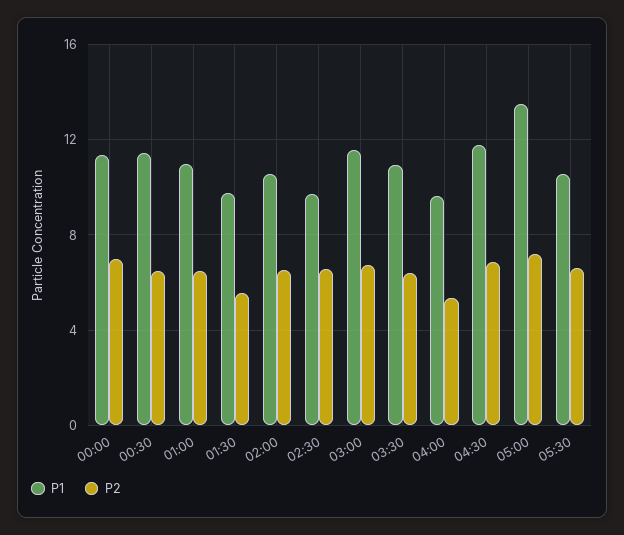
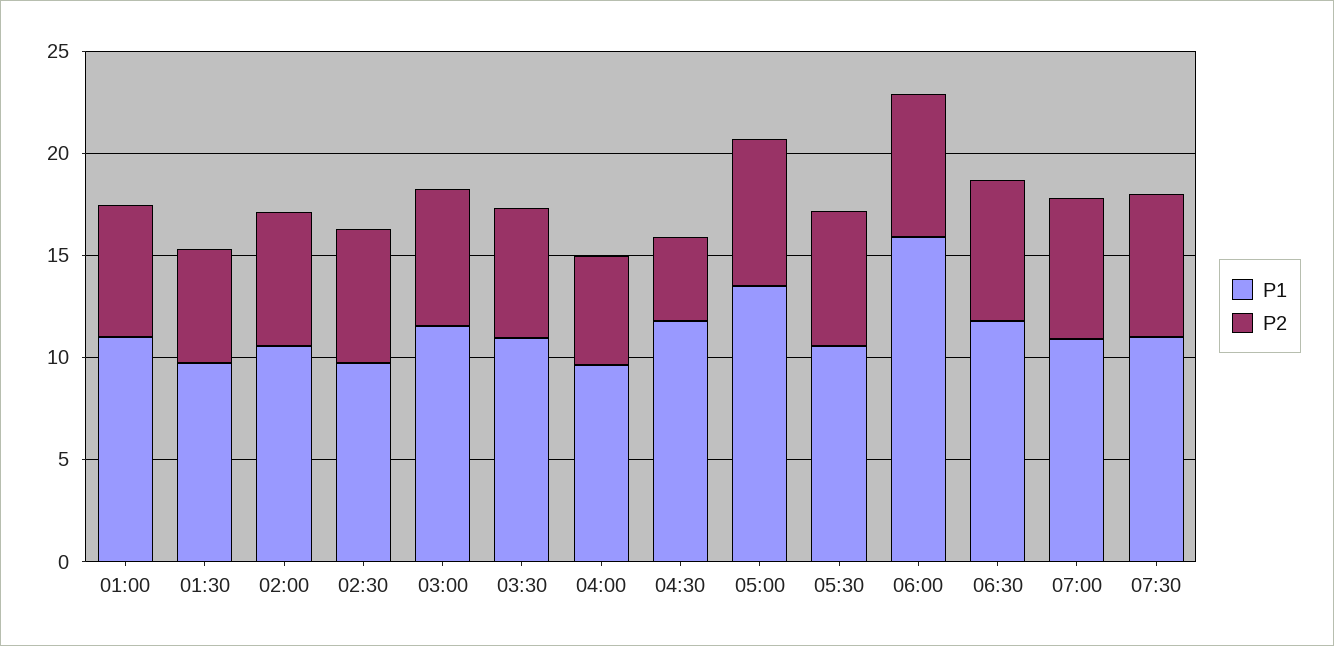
P1, 00:00: 11.5 -> none
P2, 00:00: 7 -> none
P1, 00:30: 11.5 -> none
P2, 00:30: 6.5 -> none
P2, 04:30: 7 -> 4
P1, 06:00: none -> 16
P2, 06:00: none -> 7
P1, 06:30: none -> 12
P2, 06:30: none -> 7
P1, 07:00: none -> 11
P2, 07:00: none -> 7
P1, 07:30: none -> 11
P2, 07:30: none -> 7

